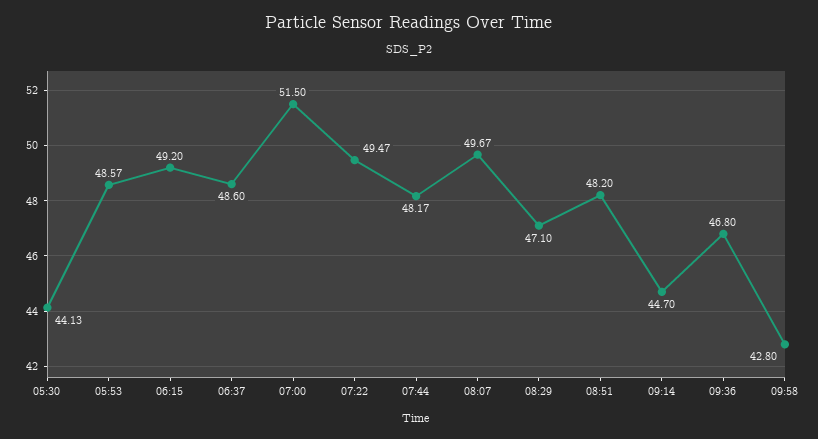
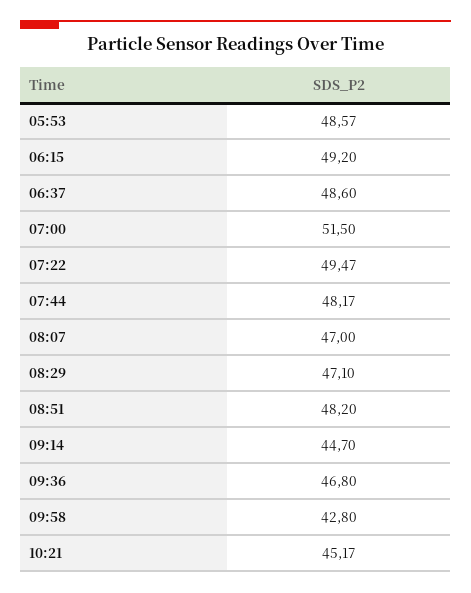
05:30: 44.13 -> none
08:07: 49.67 -> 47
10:21: none -> 45.17

